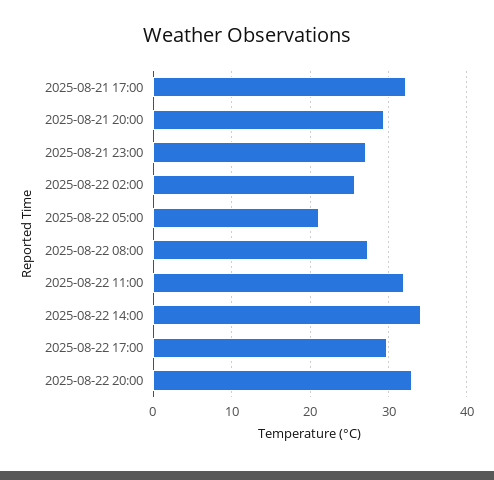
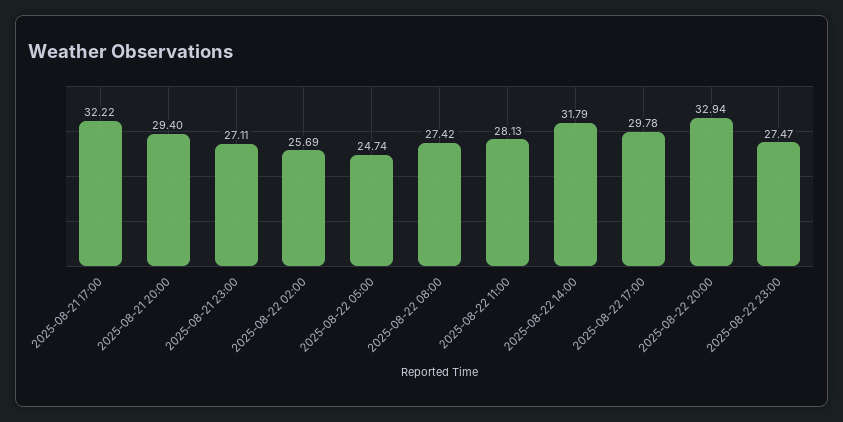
2025-08-22 05:00: 21 -> 24.74
2025-08-22 11:00: 32 -> 28.13
2025-08-22 14:00: 34 -> 31.79
2025-08-22 23:00: none -> 27.47

